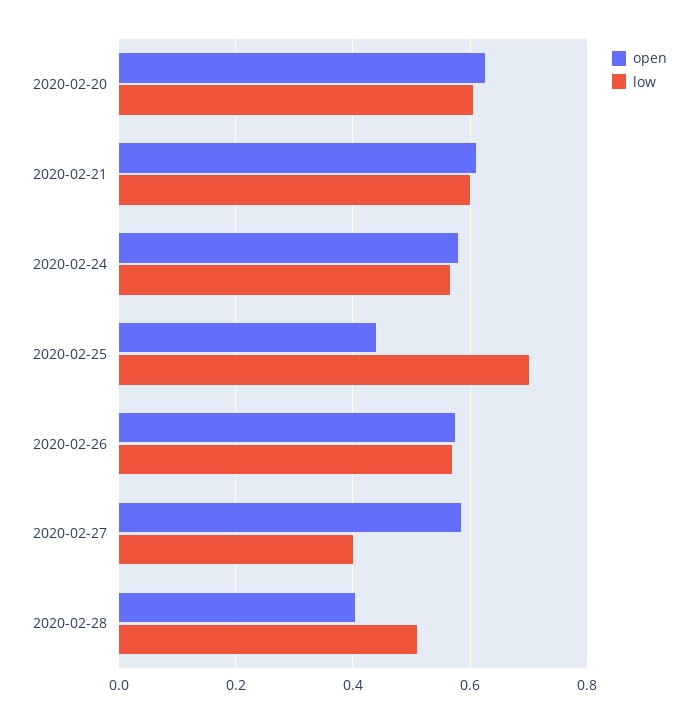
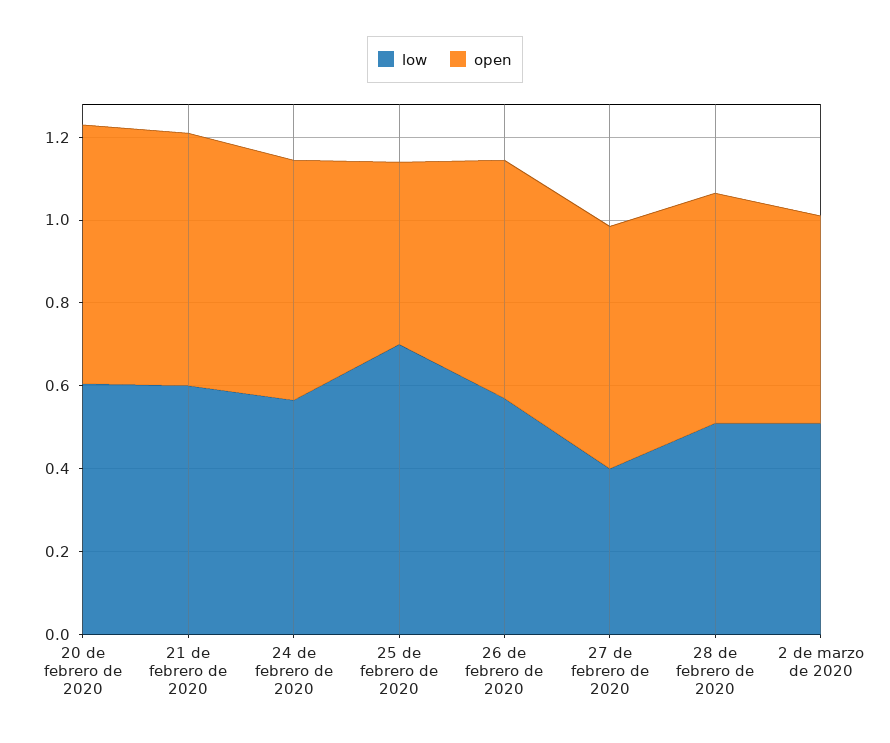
open, 2020-02-28: 0.4 -> 0.55
low, 2 de marzo de 2020: none -> 0.5
open, 2 de marzo de 2020: none -> 0.5

